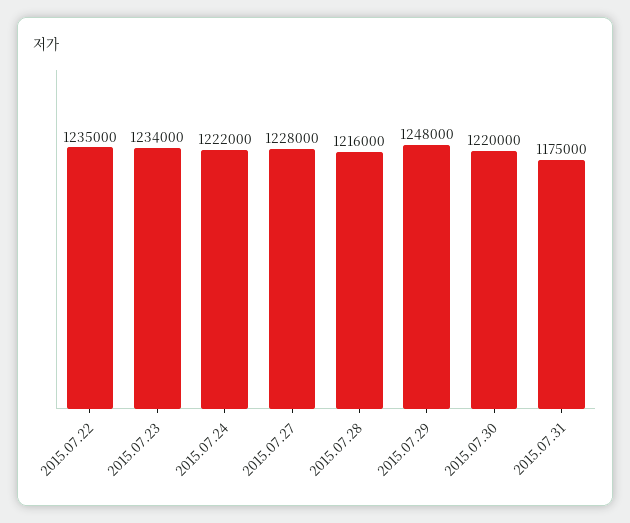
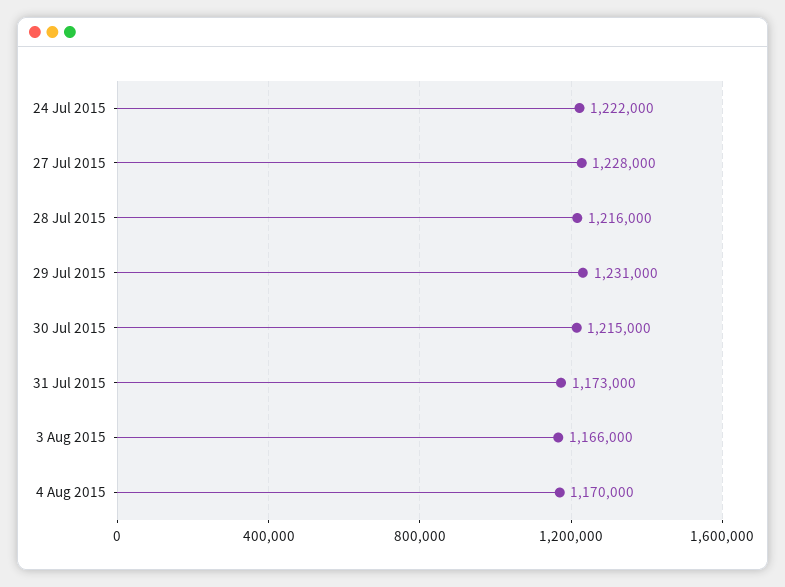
2015.07.22: 1235000 -> none
2015.07.23: 1234000 -> none
2015.07.29: 1248000 -> 1231000
2015.07.30: 1220000 -> 1215000
2015.07.31: 1175000 -> 1173000
3 Aug 2015: none -> 1166000
4 Aug 2015: none -> 1170000

